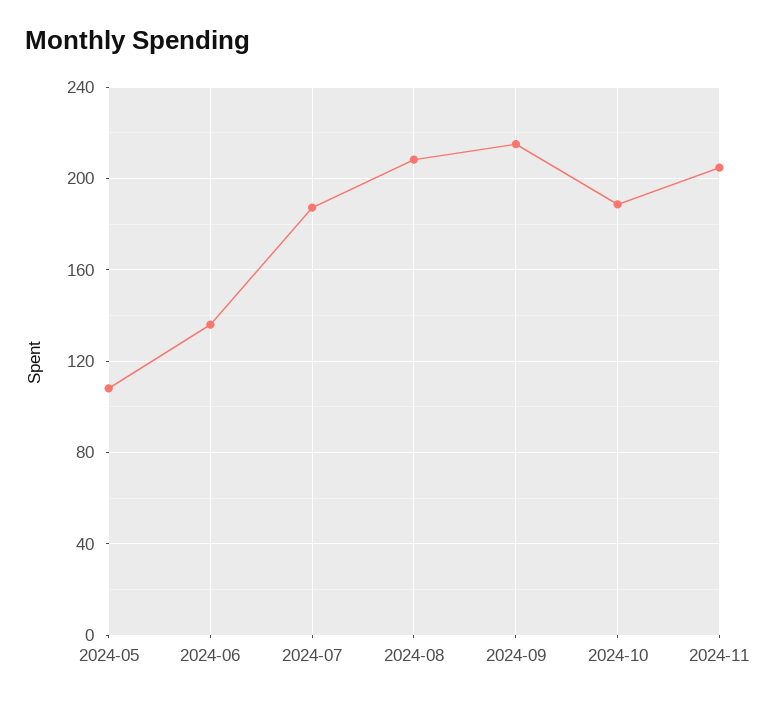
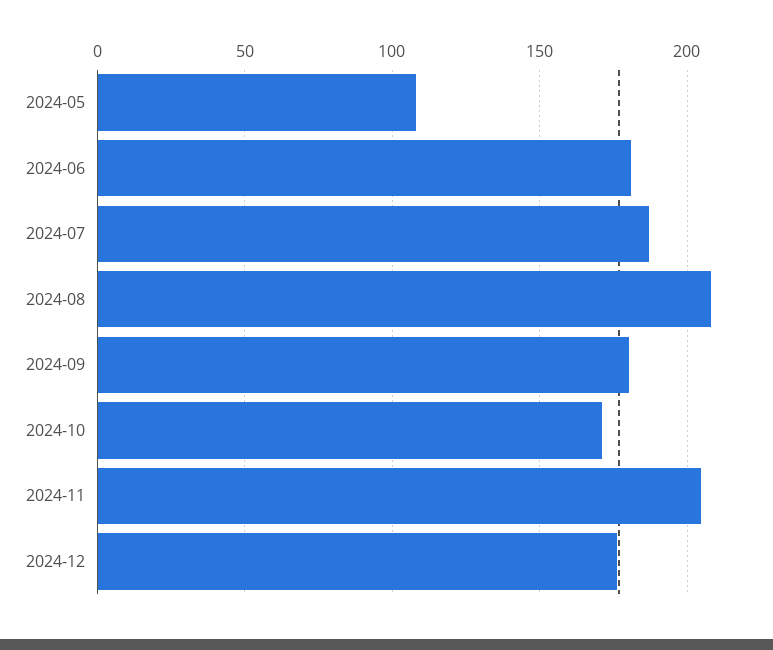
2024-06: 135 -> 180
2024-09: 215 -> 180
2024-10: 190 -> 170
2024-12: none -> 175

